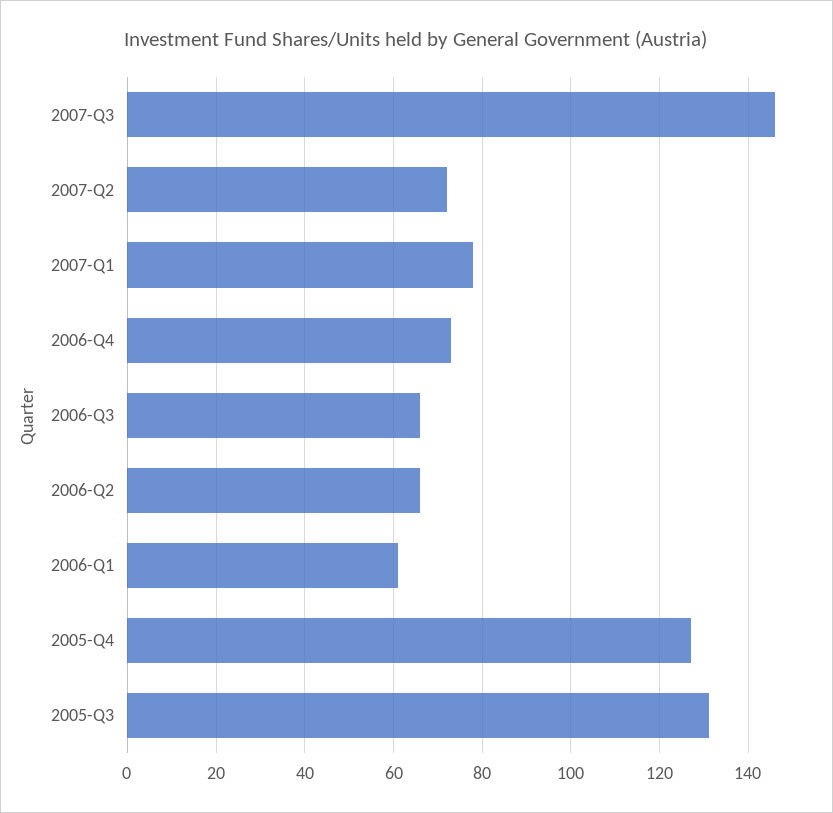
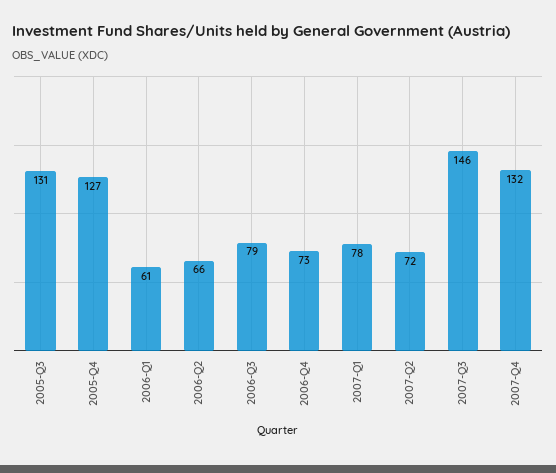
2006-Q3: 65 -> 79
2007-Q4: none -> 132

